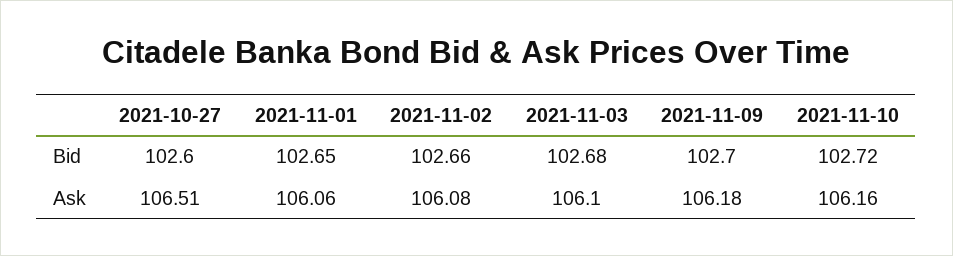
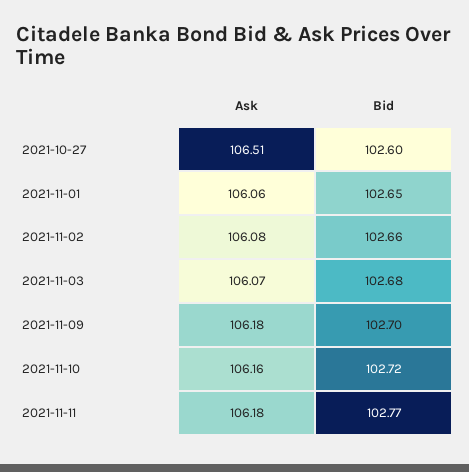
2021-11-03, Ask: 106.1 -> 106.07
2021-11-11, Ask: none -> 106.18
2021-11-11, Bid: none -> 102.77

